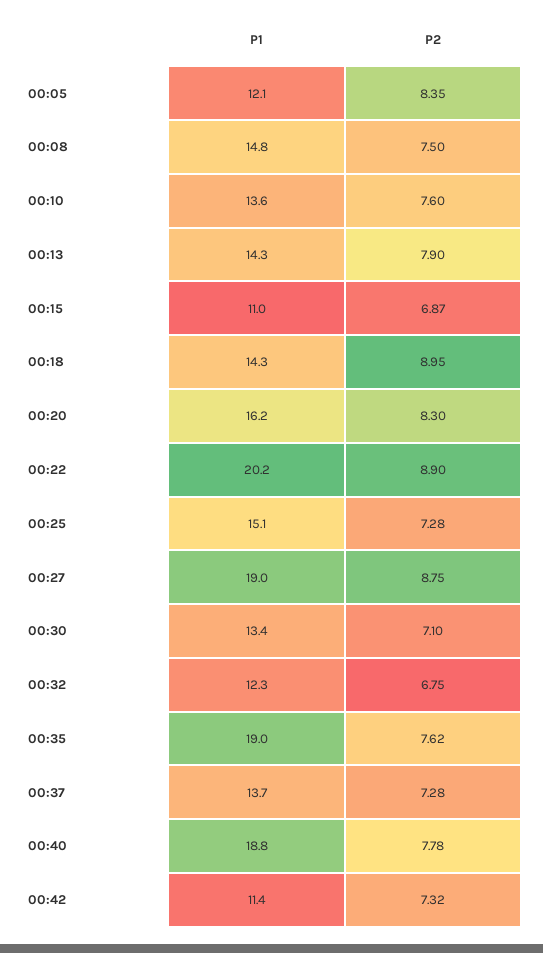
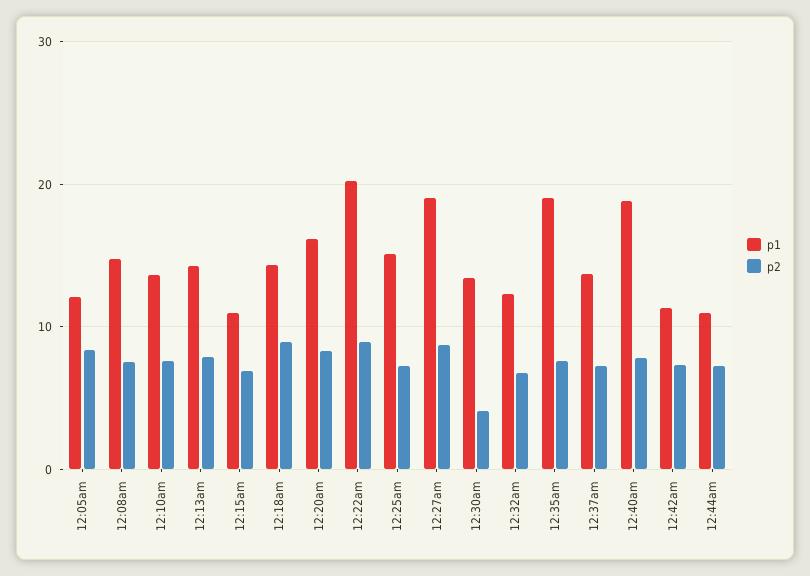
P2, 00:30: 7.1 -> 4
P1, 12:44am: none -> 11
P2, 12:44am: none -> 7

